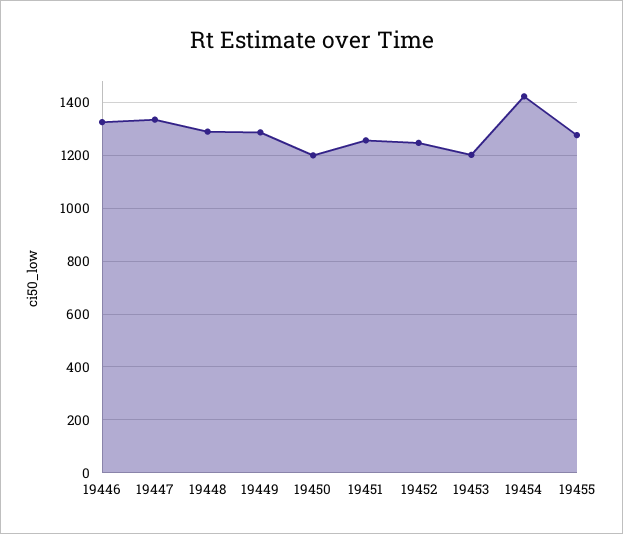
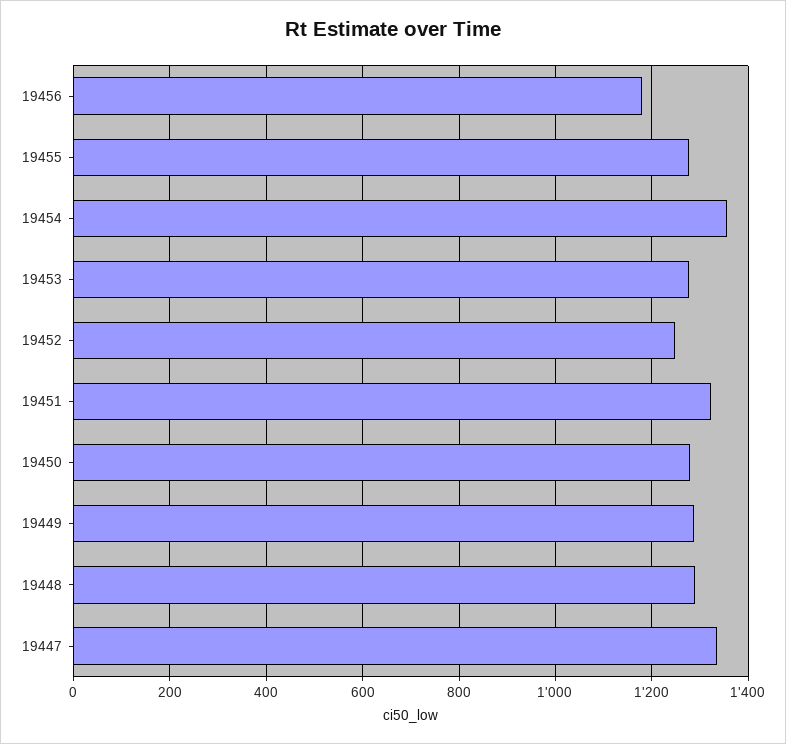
19446: 1325 -> none
19450: 1200 -> 1280
19451: 1250 -> 1320
19453: 1200 -> 1280
19454: 1425 -> 1360
19456: none -> 1180

